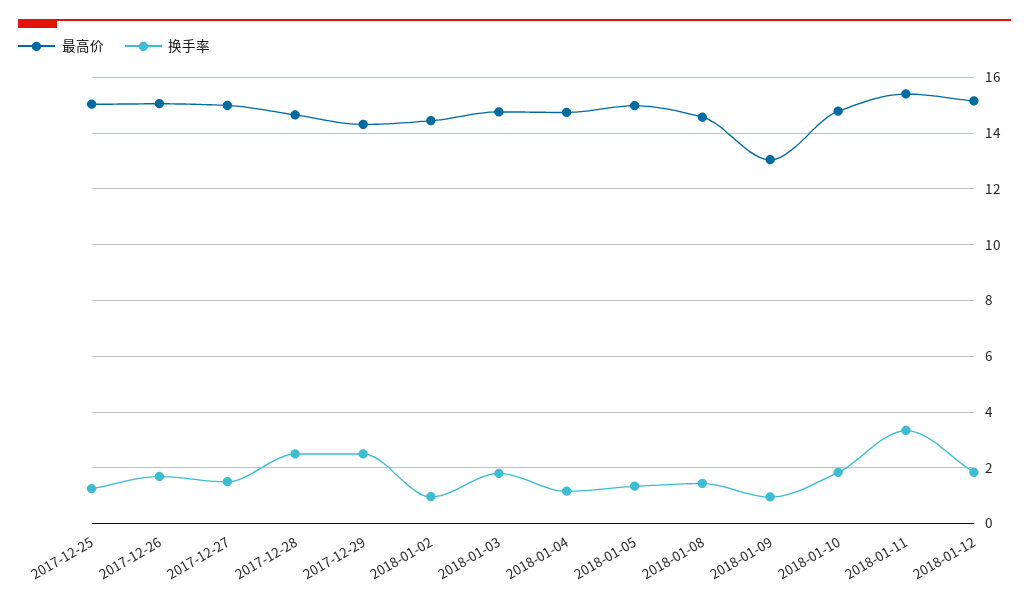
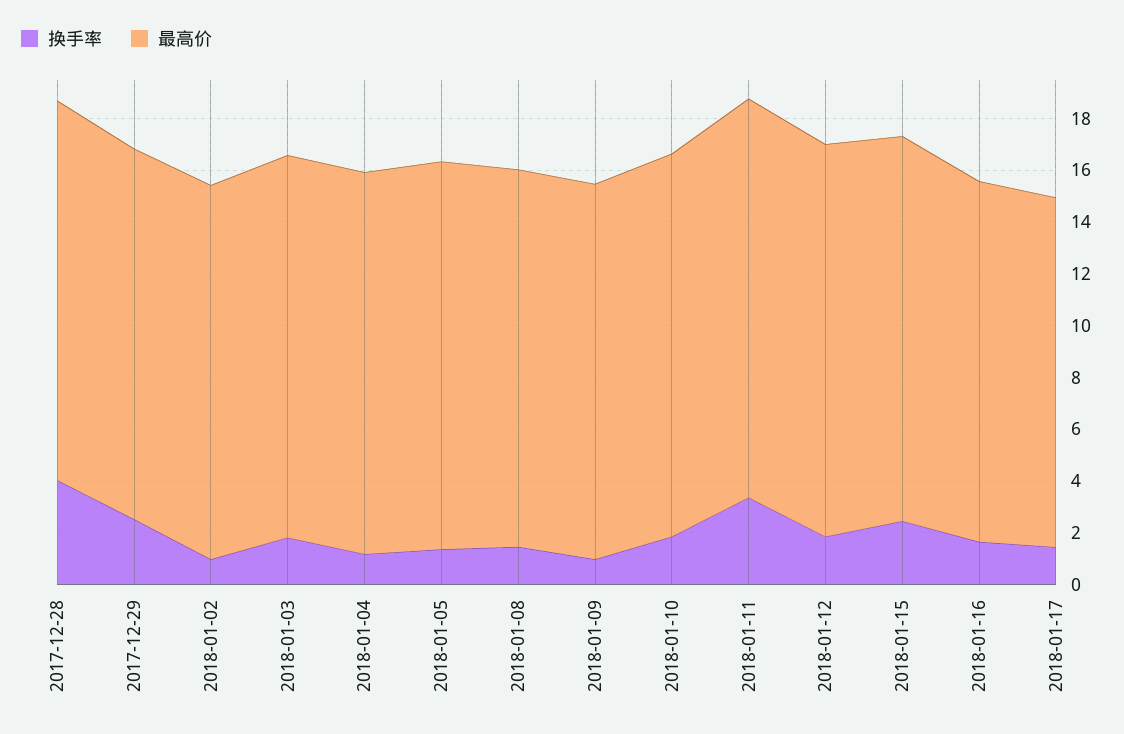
最高价, 2017-12-25: 15 -> none
换手率, 2017-12-25: 1.25 -> none
最高价, 2017-12-26: 15 -> none
换手率, 2017-12-26: 1.75 -> none
最高价, 2017-12-27: 15 -> none
换手率, 2017-12-27: 1.5 -> none
换手率, 2017-12-28: 2.5 -> 4
最高价, 2018-01-09: 13 -> 14.5
换手率, 2018-01-15: none -> 2.5
最高价, 2018-01-15: none -> 15
换手率, 2018-01-16: none -> 1.5
最高价, 2018-01-16: none -> 14
换手率, 2018-01-17: none -> 1.5
最高价, 2018-01-17: none -> 13.5

